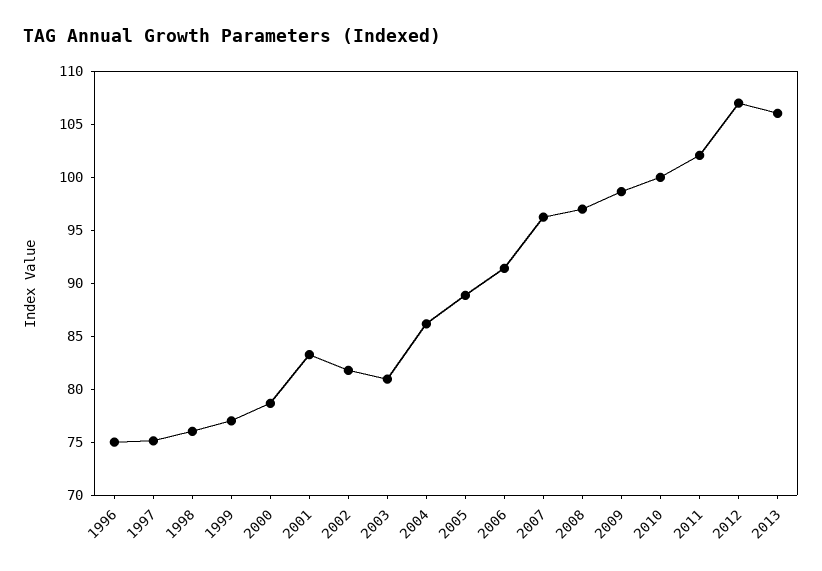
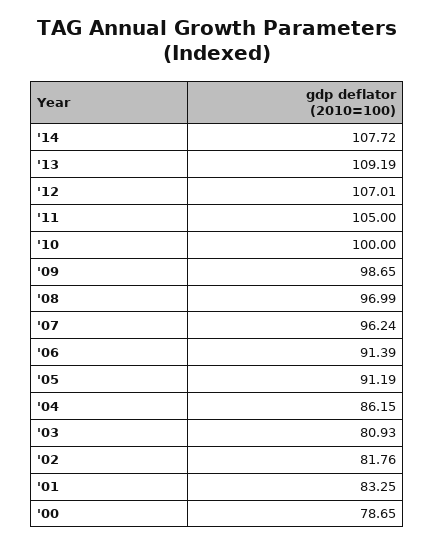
1996: 75 -> none
1997: 75 -> none
1998: 76 -> none
1999: 77 -> none
2005: 89 -> 91.19
2011: 102 -> 105
2013: 106 -> 109.19
'14: none -> 107.72

